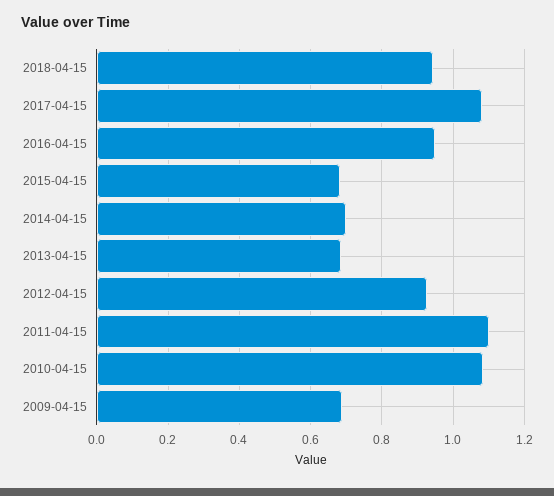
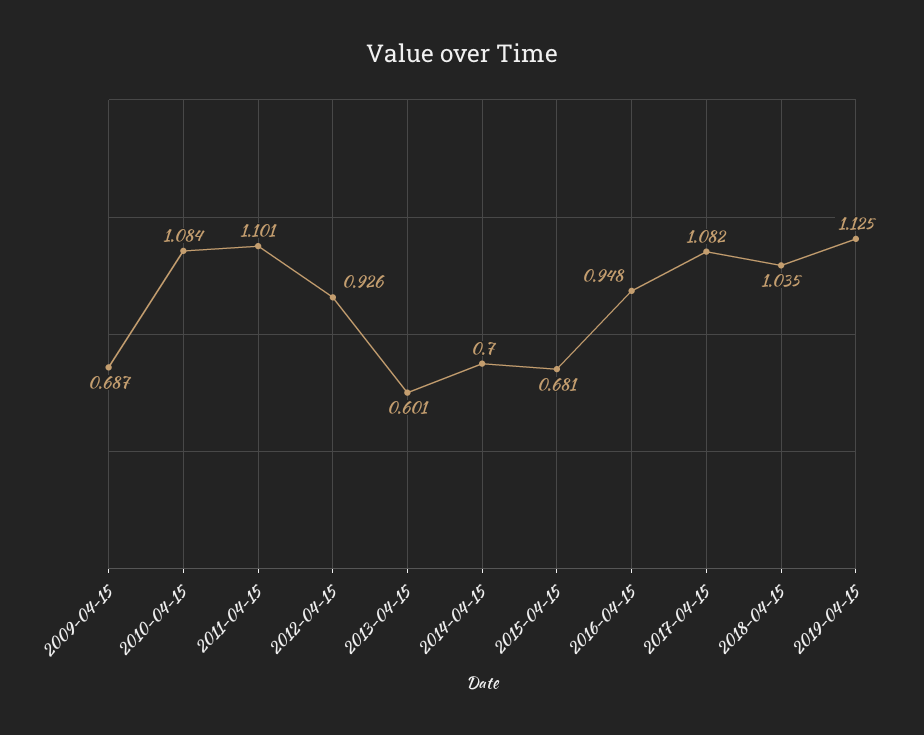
2018-04-15: 0.94 -> 1.035
2013-04-15: 0.68 -> 0.601
2019-04-15: none -> 1.125

